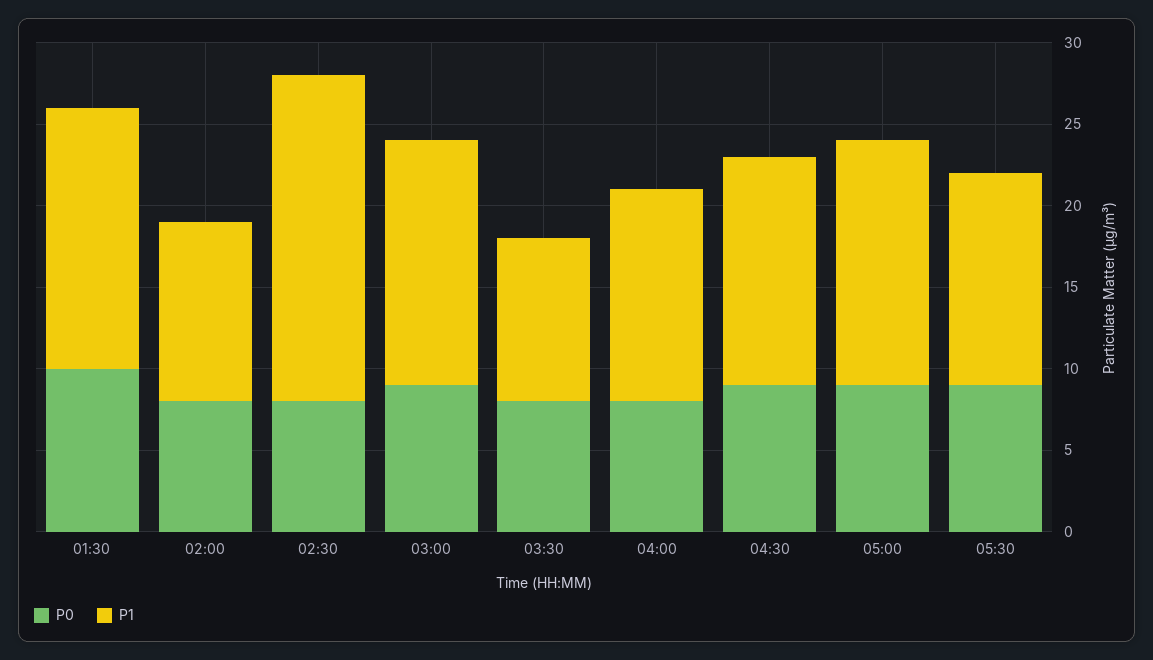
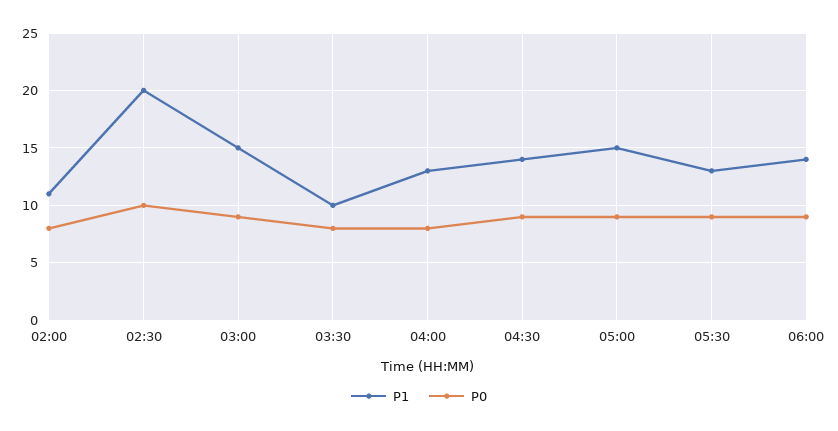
P0, 01:30: 10 -> none
P1, 01:30: 16 -> none
P0, 02:30: 8 -> 10
P1, 06:00: none -> 14
P0, 06:00: none -> 9

